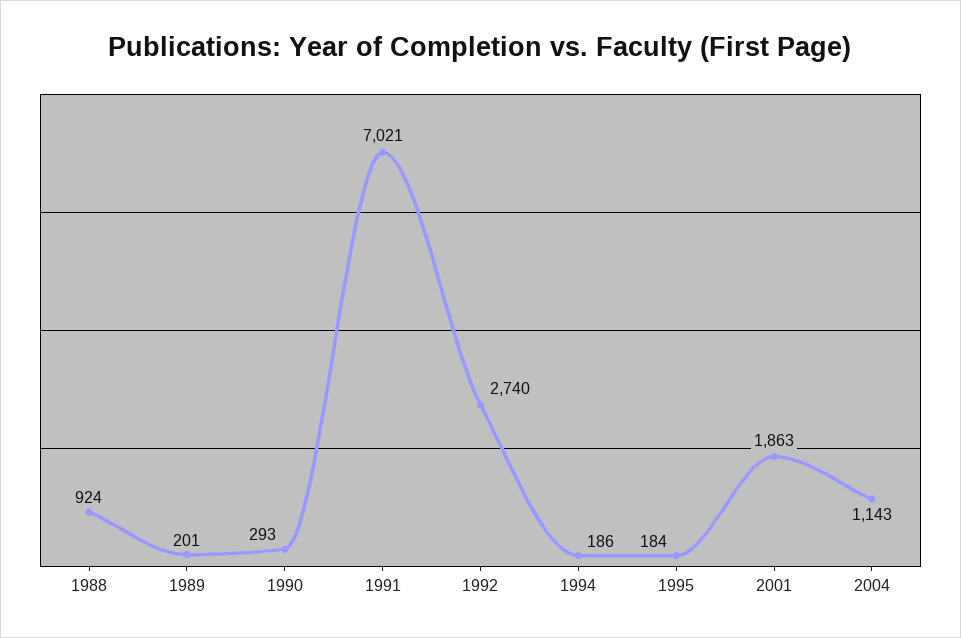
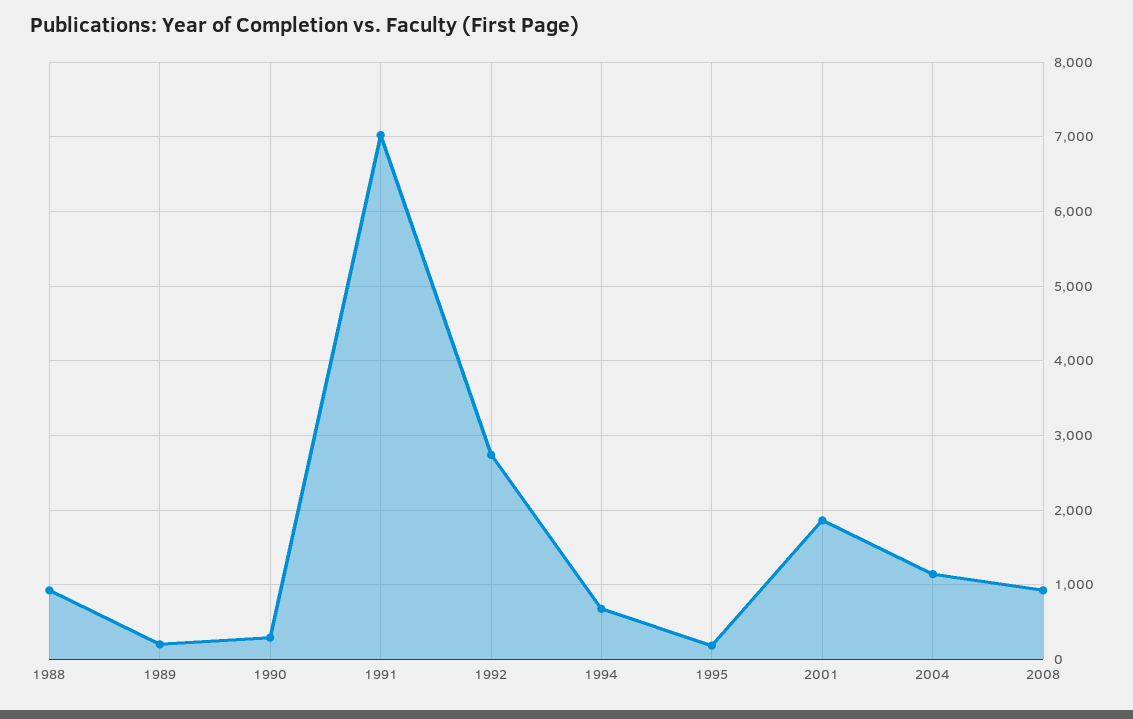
1994: 186 -> 700
2008: none -> 900

